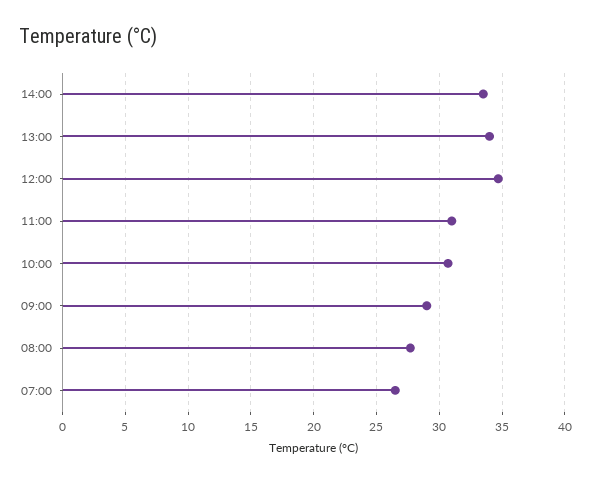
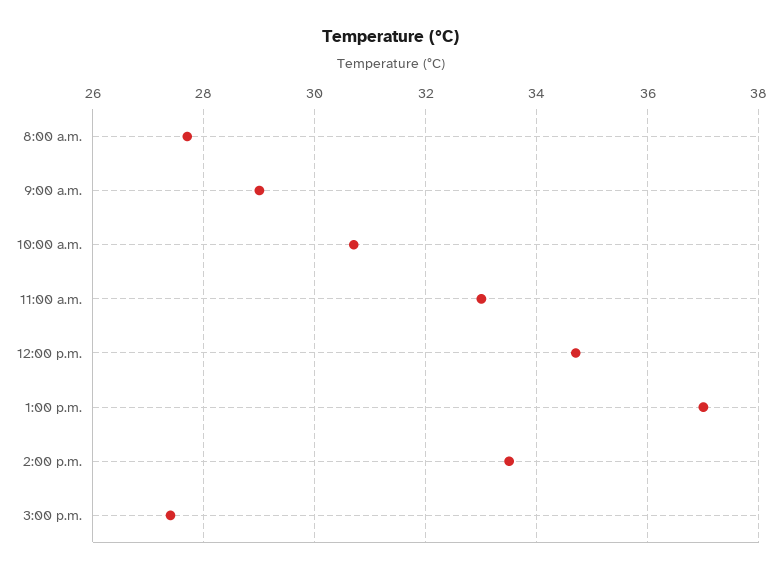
13:00: 34 -> 37
11:00: 31 -> 33
07:00: 26.5 -> none
3:00 p.m.: none -> 27.5

